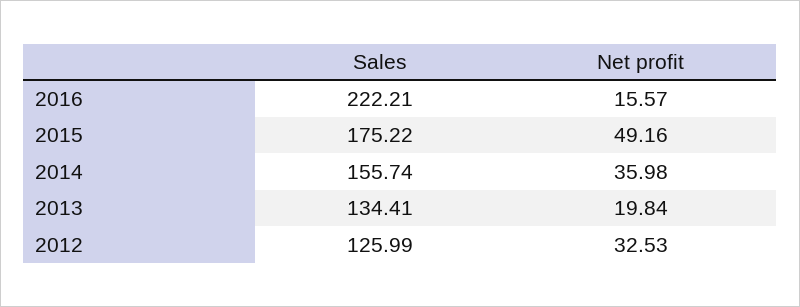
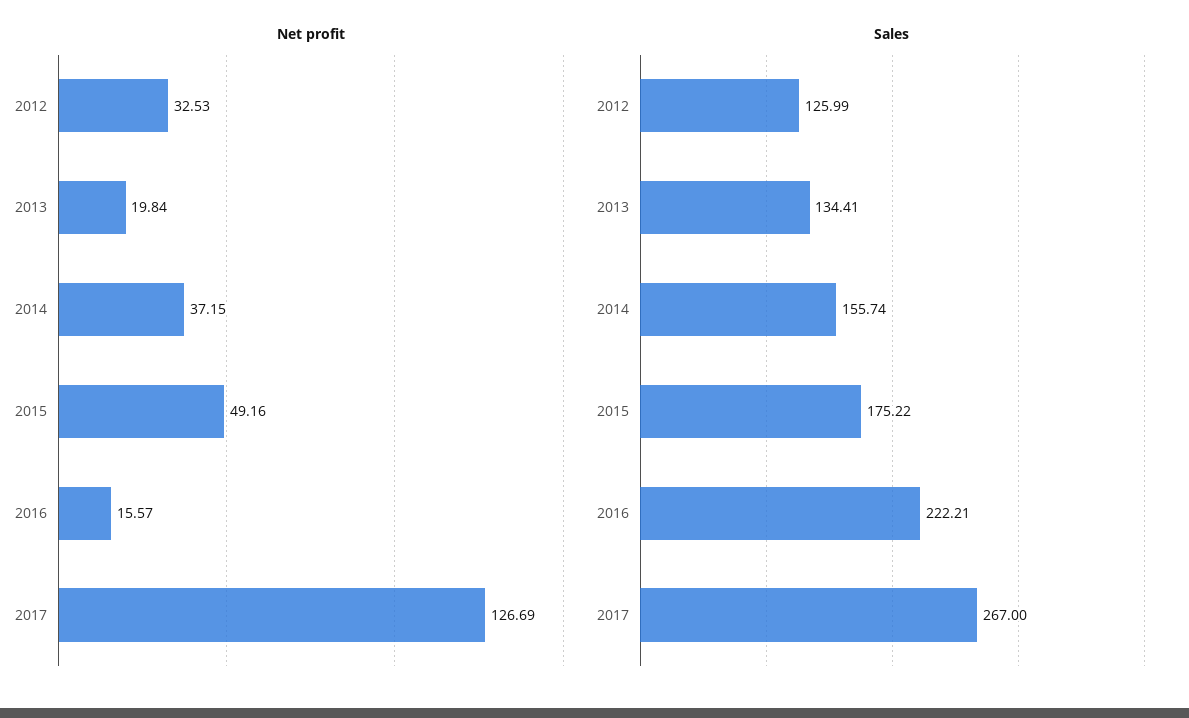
Net profit, 2014: 35.98 -> 37.15
Net profit, 2017: none -> 126.69
Sales, 2017: none -> 267

